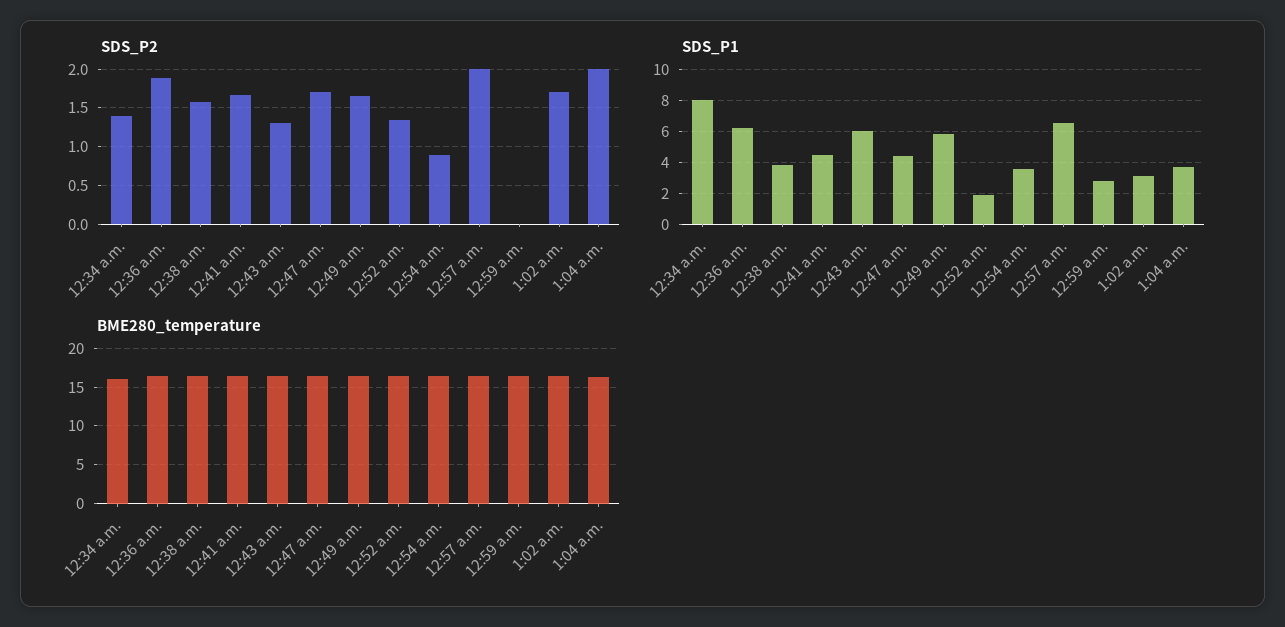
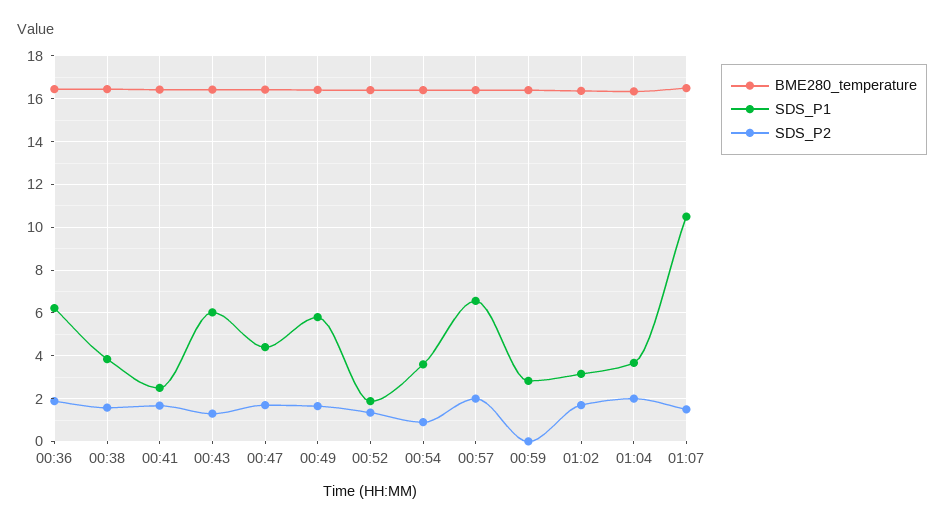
SDS_P2, 12:34 a.m.: 1.4 -> none
SDS_P1, 12:34 a.m.: 8 -> none
SDS_P1, 12:41 a.m.: 4.5 -> 2.5
BME280_temperature, 12:34 a.m.: 16 -> none
BME280_temperature, 01:07: none -> 16.5
SDS_P1, 01:07: none -> 10.5
SDS_P2, 01:07: none -> 1.5

